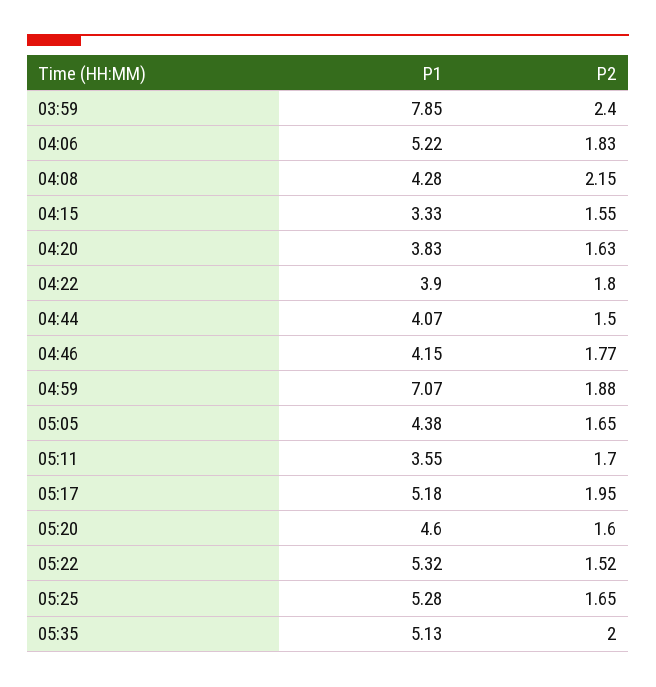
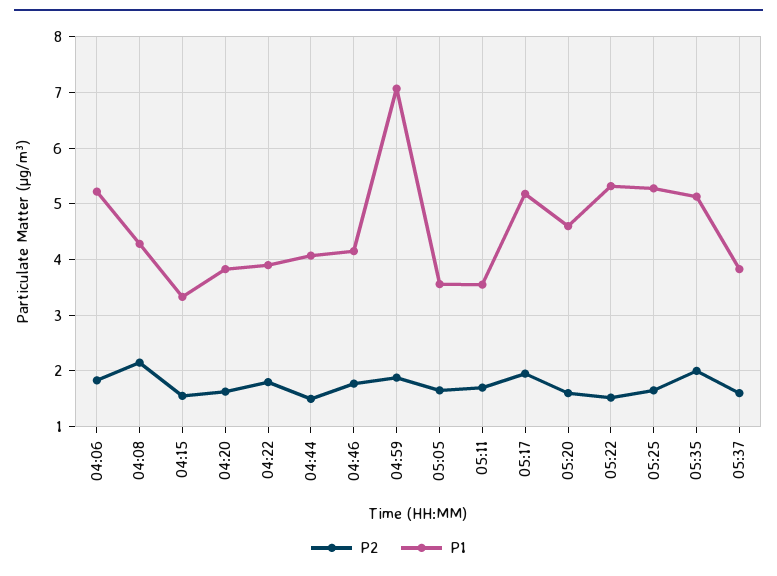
P1, 03:59: 7.85 -> none
P2, 03:59: 2.4 -> none
P1, 05:05: 4.38 -> 3.6
P2, 05:37: none -> 1.6
P1, 05:37: none -> 3.8

